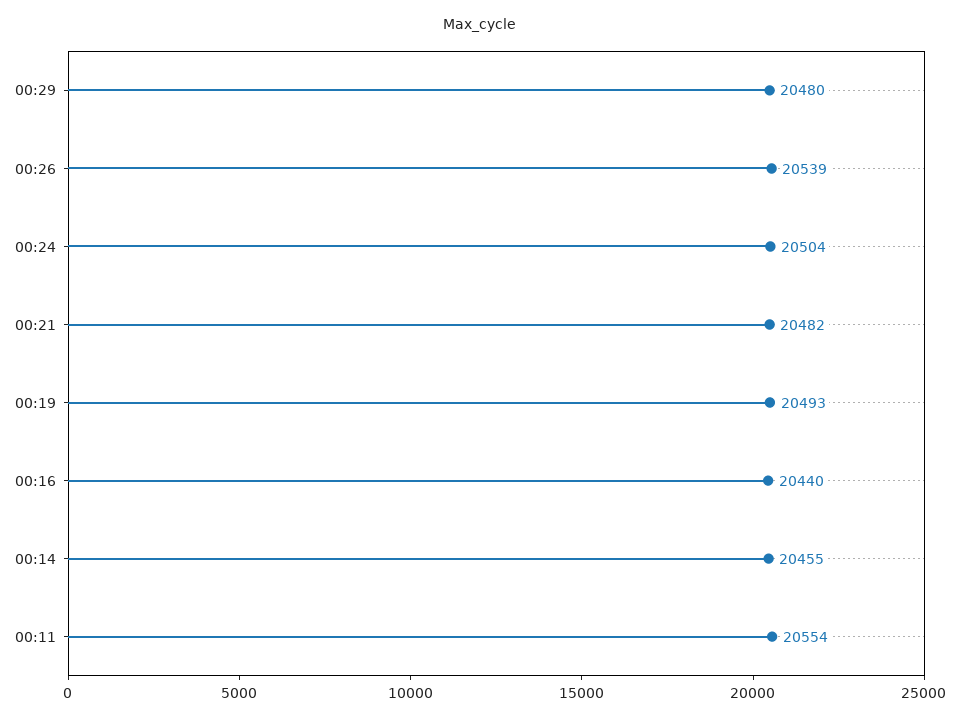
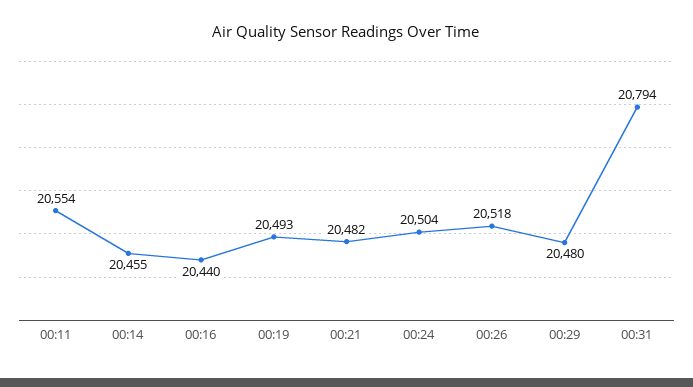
00:26: 20539 -> 20518
00:31: none -> 20794

